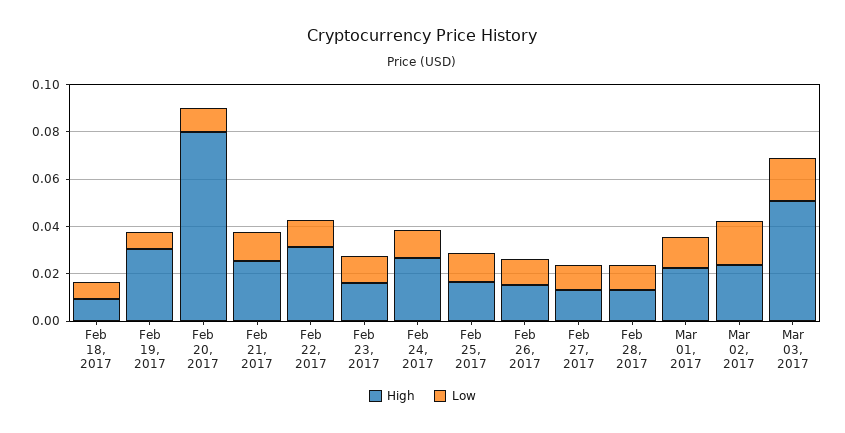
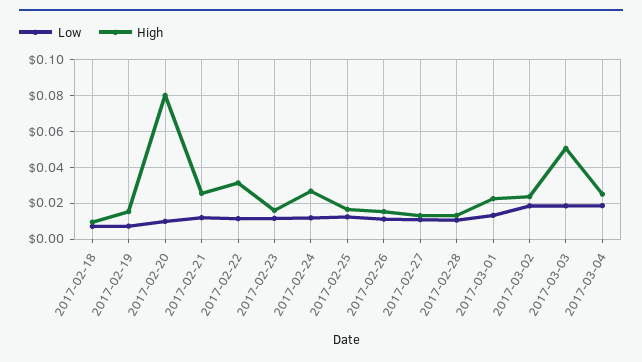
High, Feb 19, 2017: 0.03 -> 0.015
Low, 2017-03-04: none -> 0.02
High, 2017-03-04: none -> 0.025

